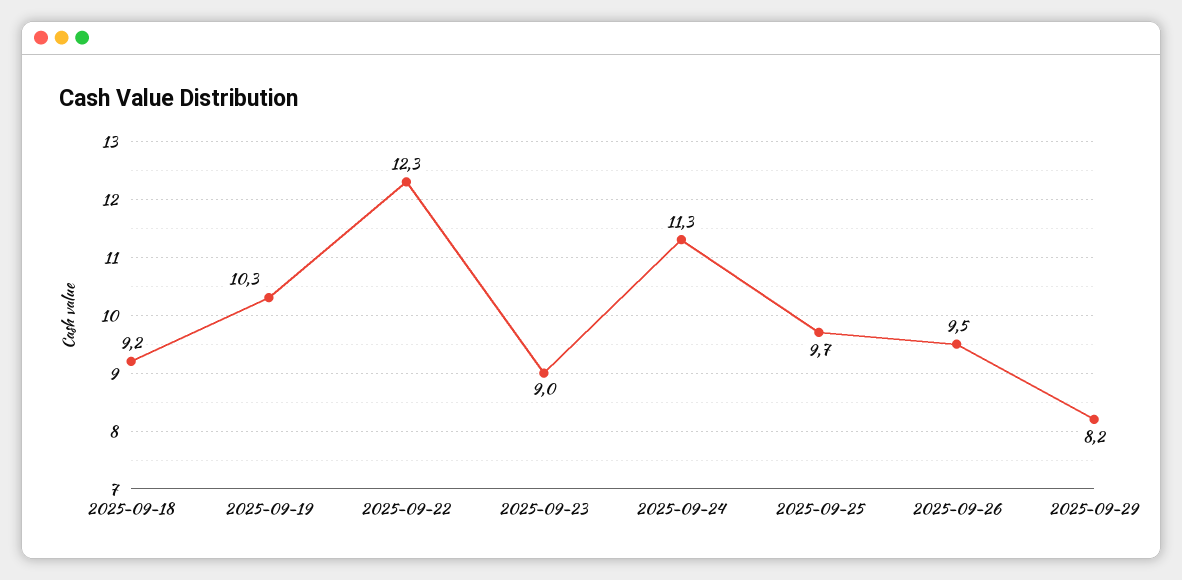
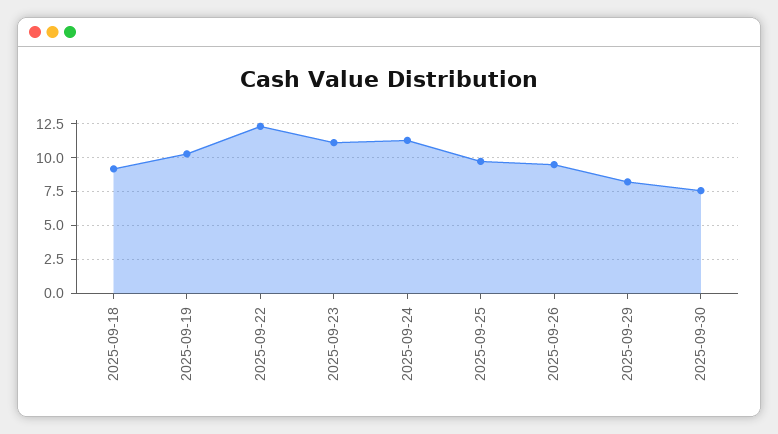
2025-09-23: 9 -> 11
2025-09-30: none -> 7.5

